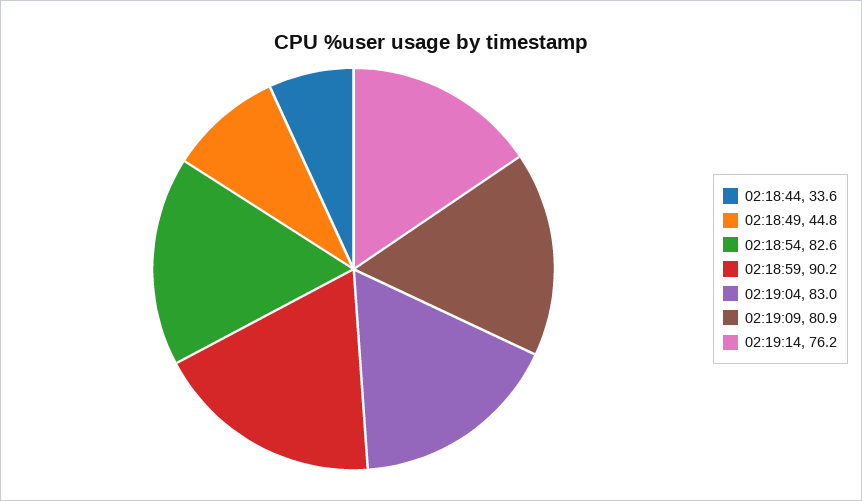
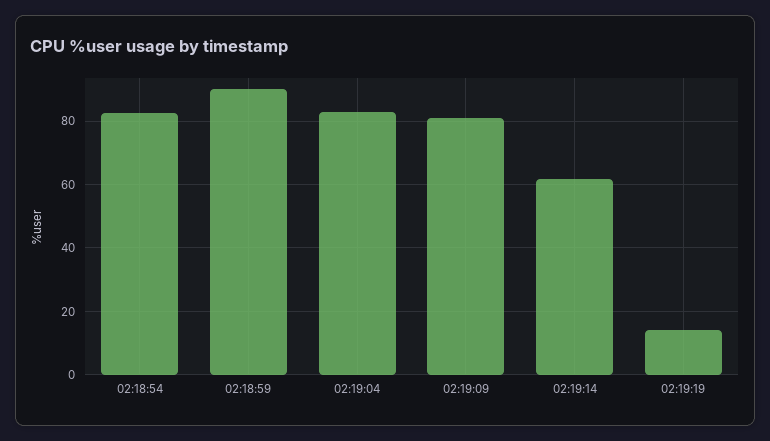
02:18:44: 33.6 -> none
02:18:49: 44.8 -> none
02:19:14: 76.2 -> 62
02:19:19: none -> 14

